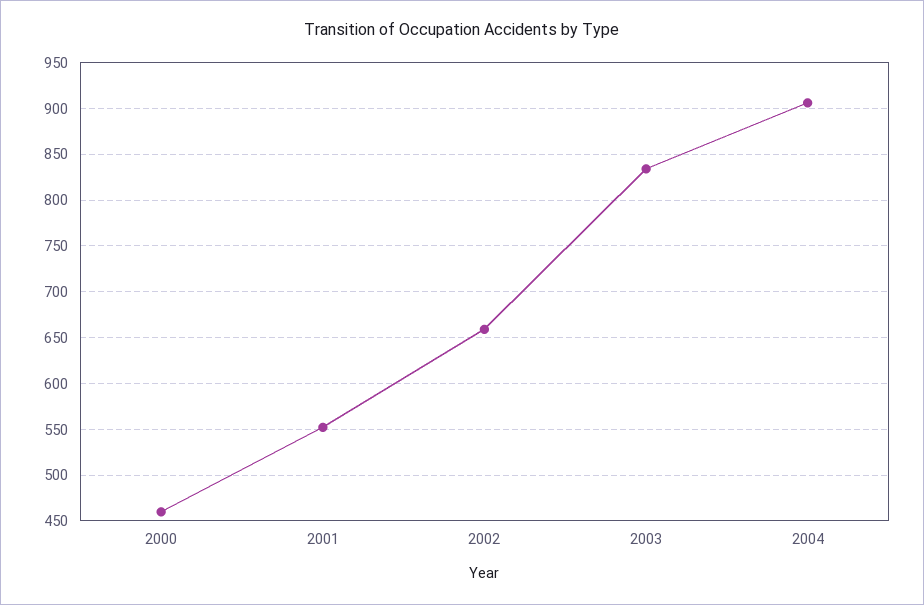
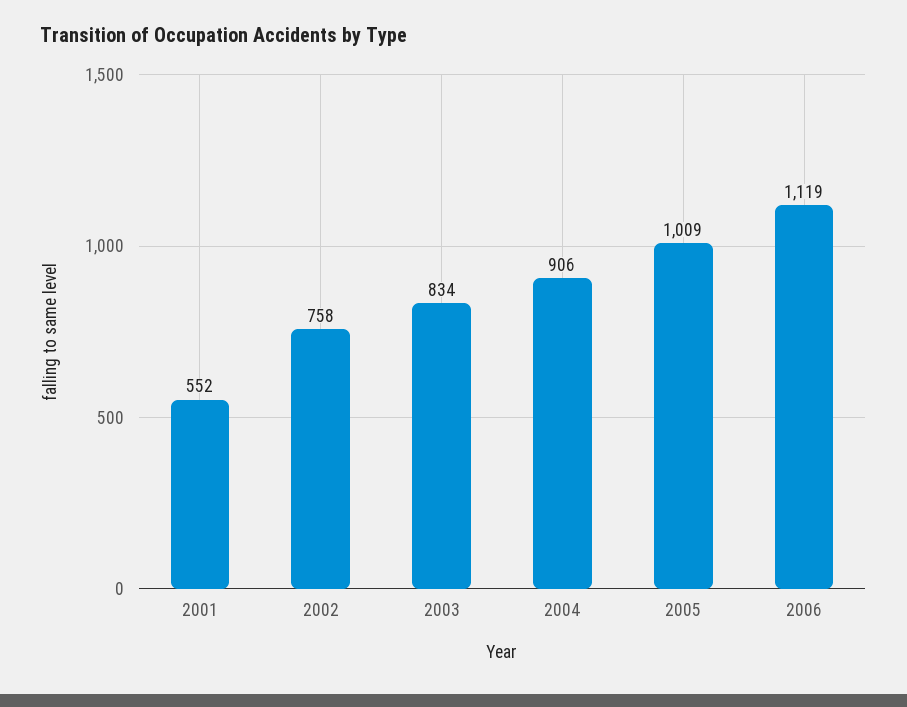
2000: 460 -> none
2002: 660 -> 758
2005: none -> 1009
2006: none -> 1119

